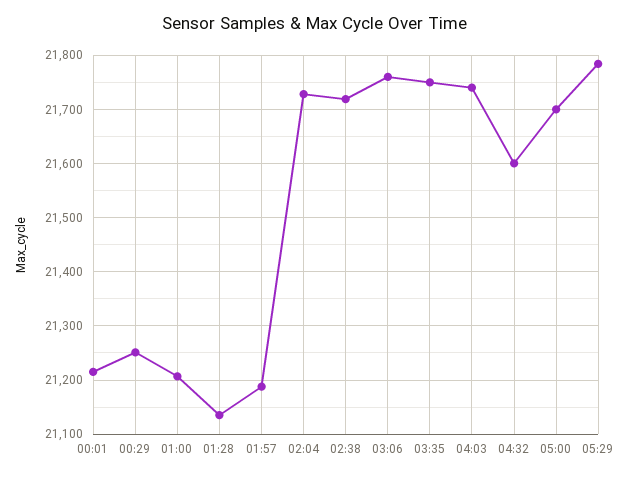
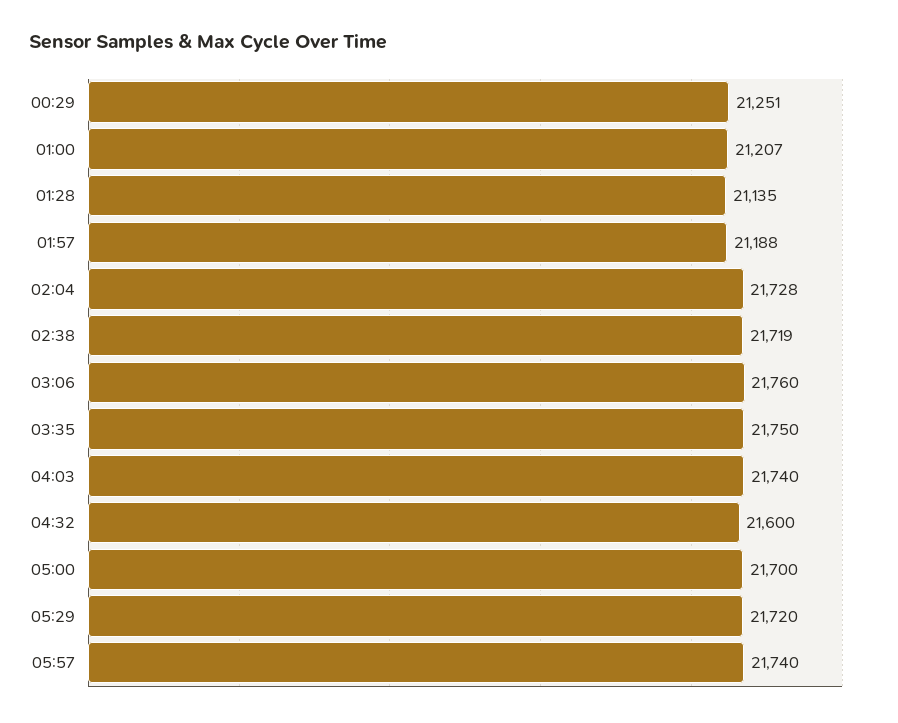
00:01: 21220 -> none
05:29: 21780 -> 21720
05:57: none -> 21740

